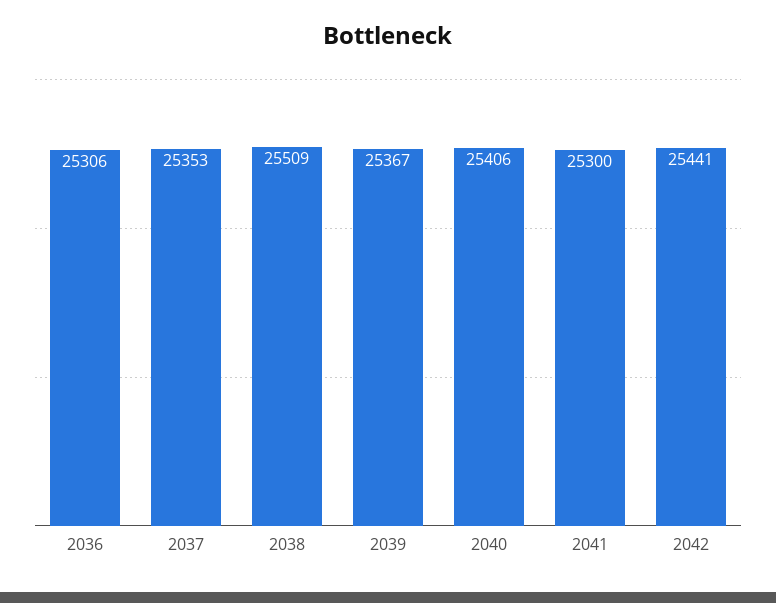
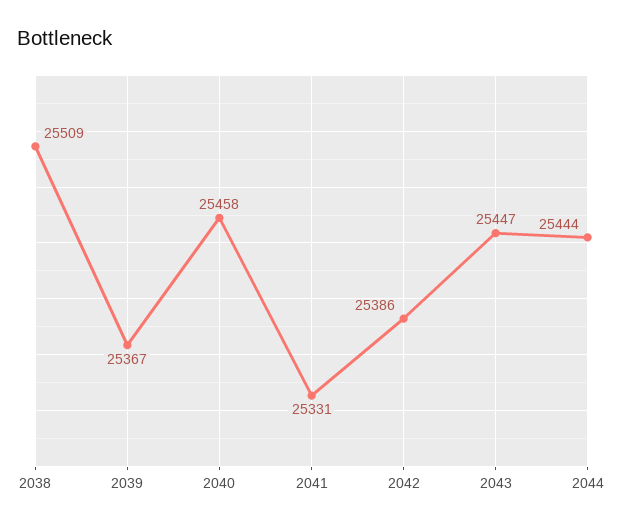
2036: 25306 -> none
2037: 25353 -> none
2040: 25406 -> 25458
2041: 25300 -> 25331
2042: 25441 -> 25386
2043: none -> 25447
2044: none -> 25444

